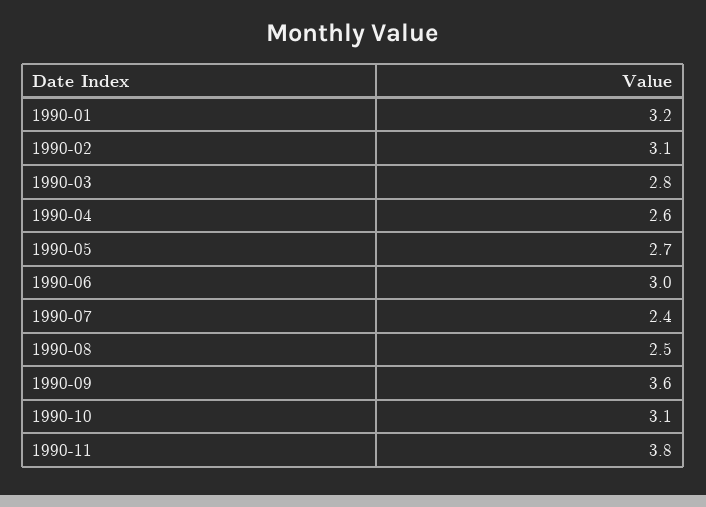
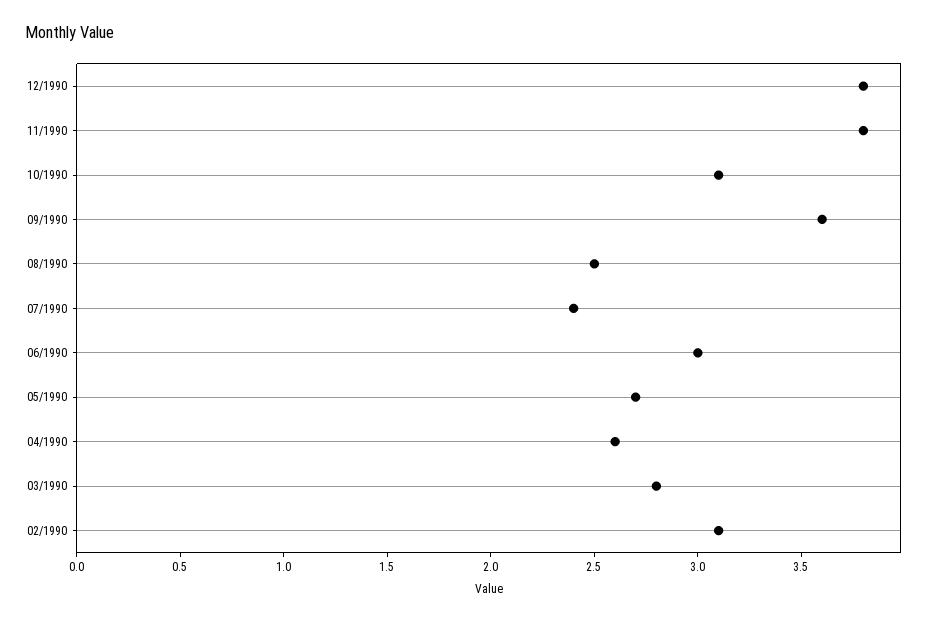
1990-01: 3.2 -> none
12/1990: none -> 3.8

